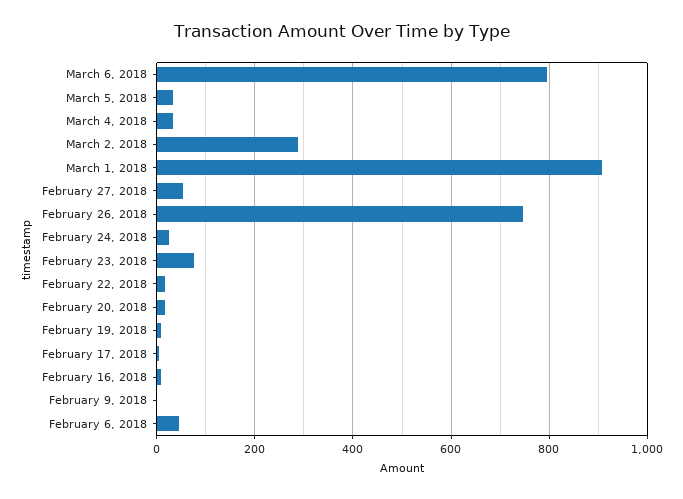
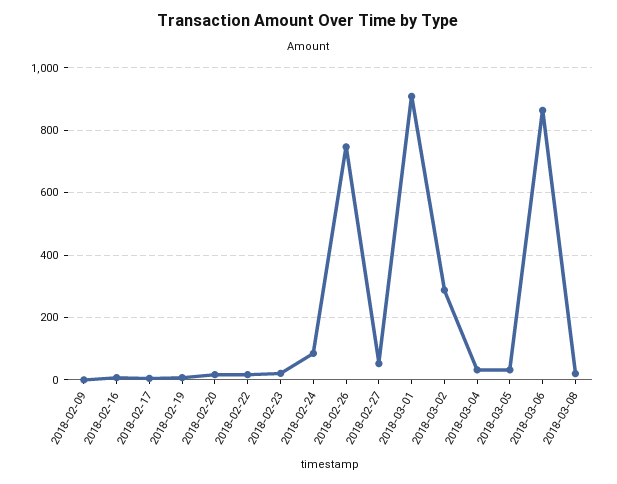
March 6, 2018: 800 -> 860
February 24, 2018: 20 -> 80
February 23, 2018: 80 -> 20
February 6, 2018: 40 -> none
2018-03-08: none -> 20

